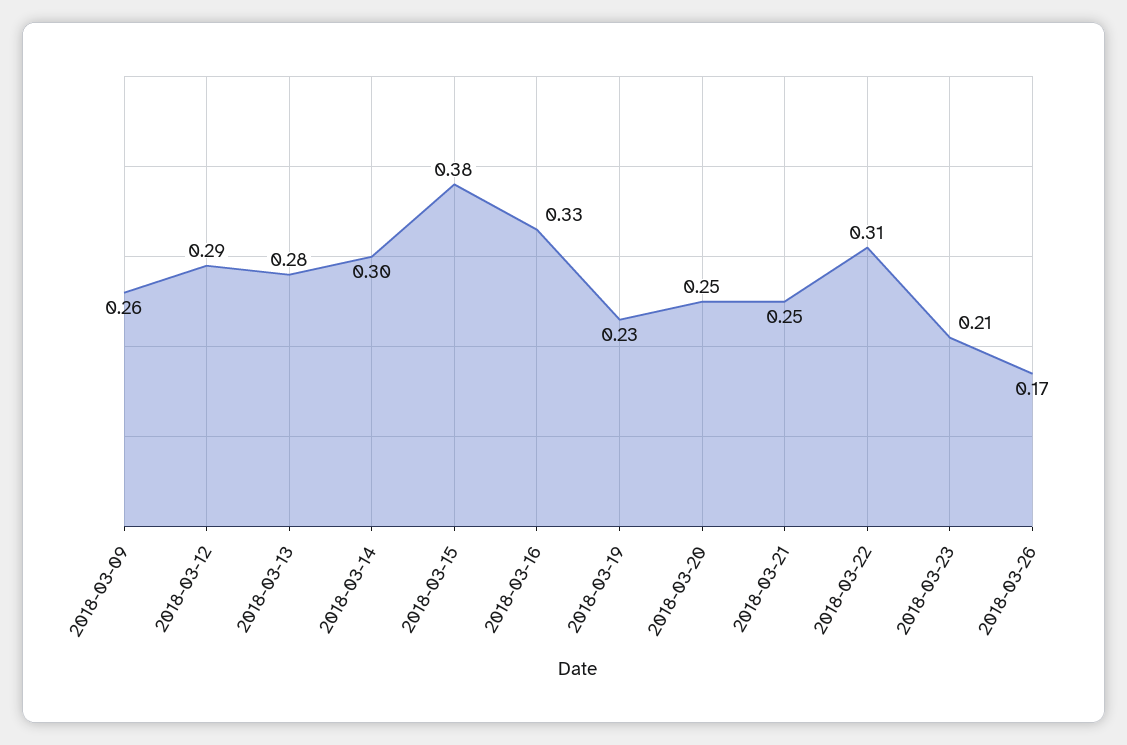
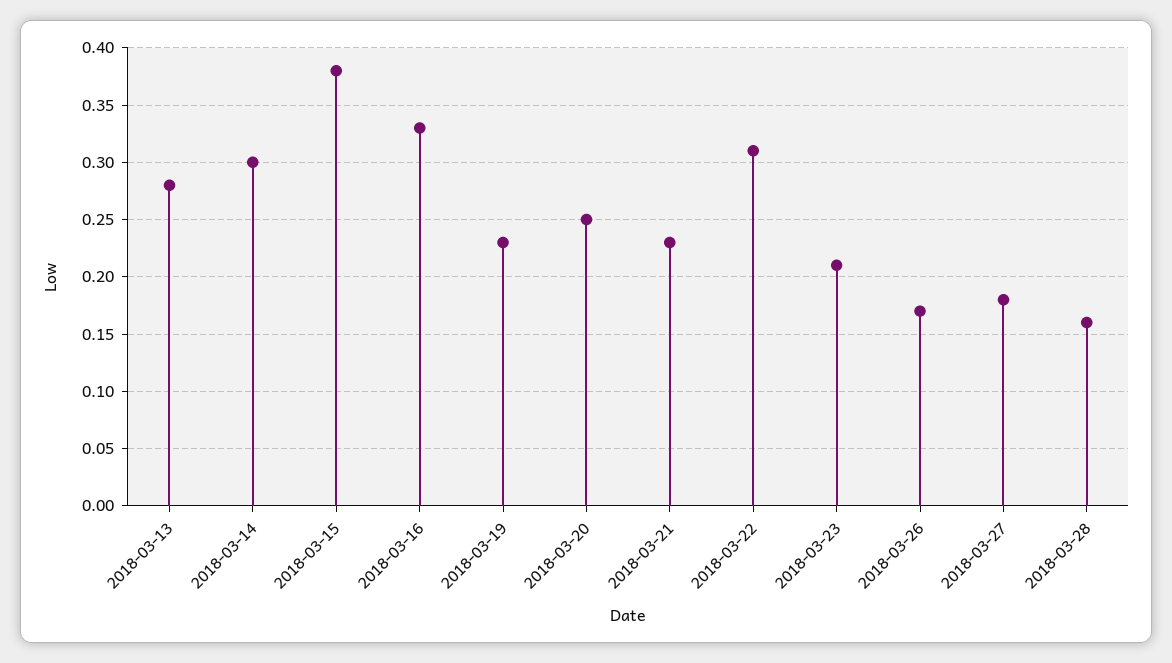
2018-03-09: 0.26 -> none
2018-03-12: 0.29 -> none
2018-03-21: 0.25 -> 0.23
2018-03-27: none -> 0.18
2018-03-28: none -> 0.16

